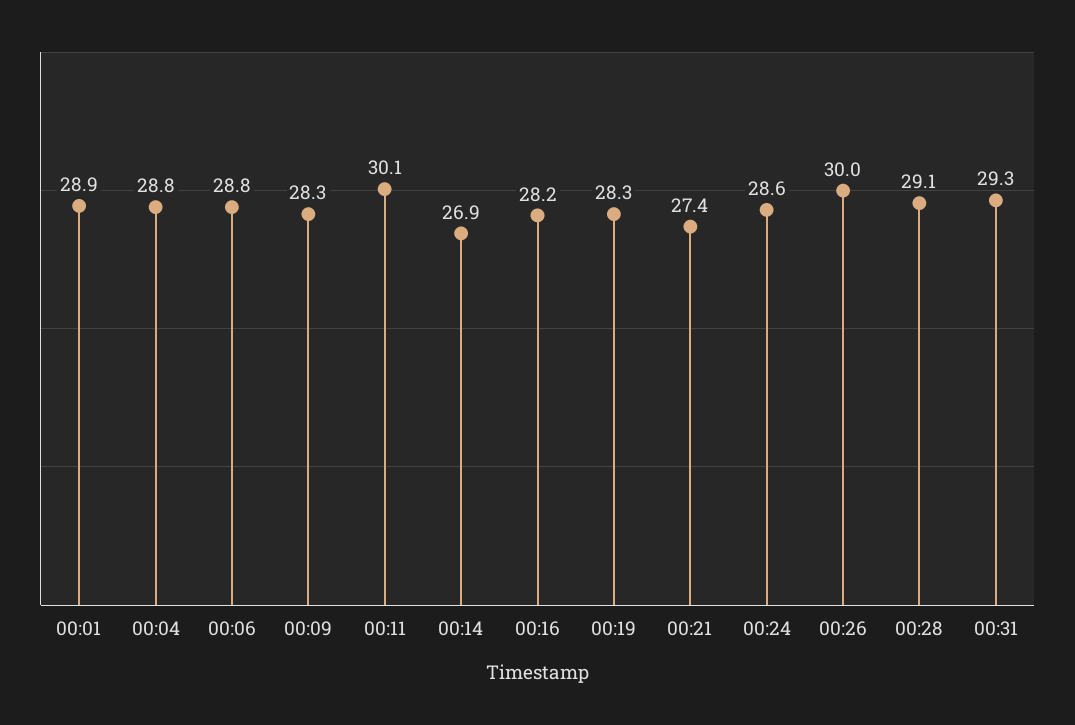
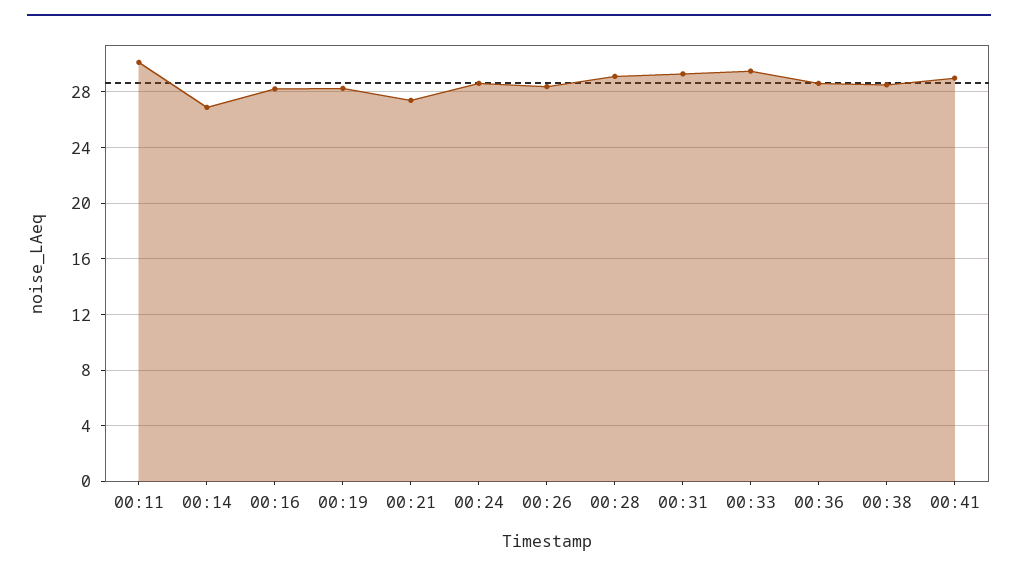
00:01: 28.9 -> none
00:04: 28.8 -> none
00:06: 28.8 -> none
00:09: 28.3 -> none
00:26: 30 -> 28.5
00:33: none -> 29.5
00:36: none -> 28.5
00:38: none -> 28.5
00:41: none -> 29

